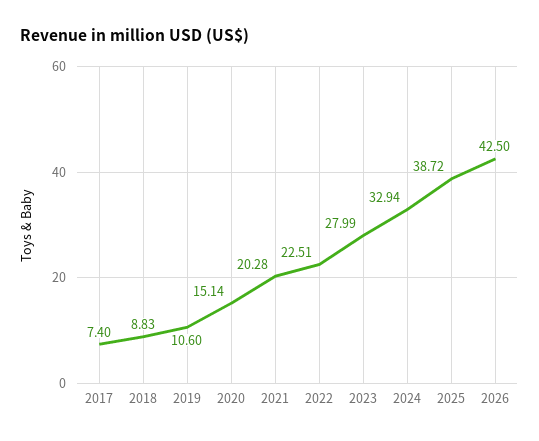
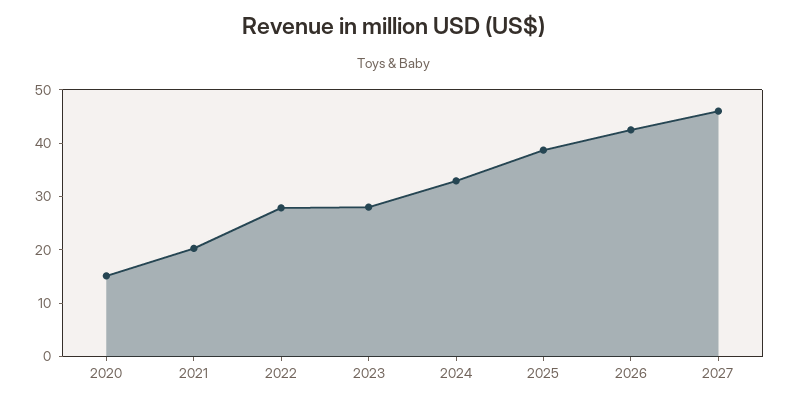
2017: 7.4 -> none
2018: 8.83 -> none
2019: 10.6 -> none
2022: 22.51 -> 28
2027: none -> 46

